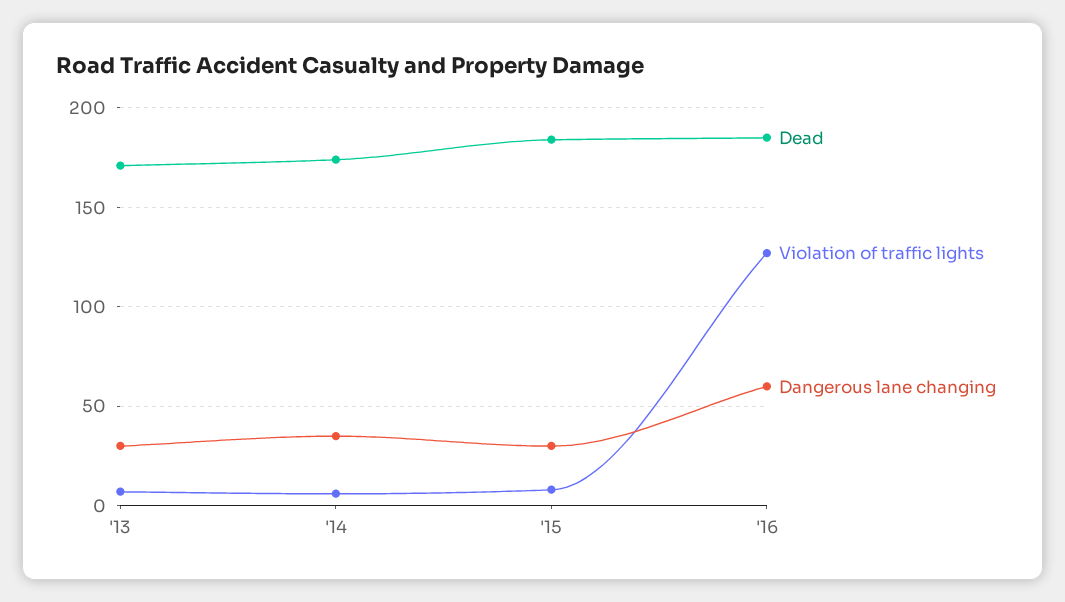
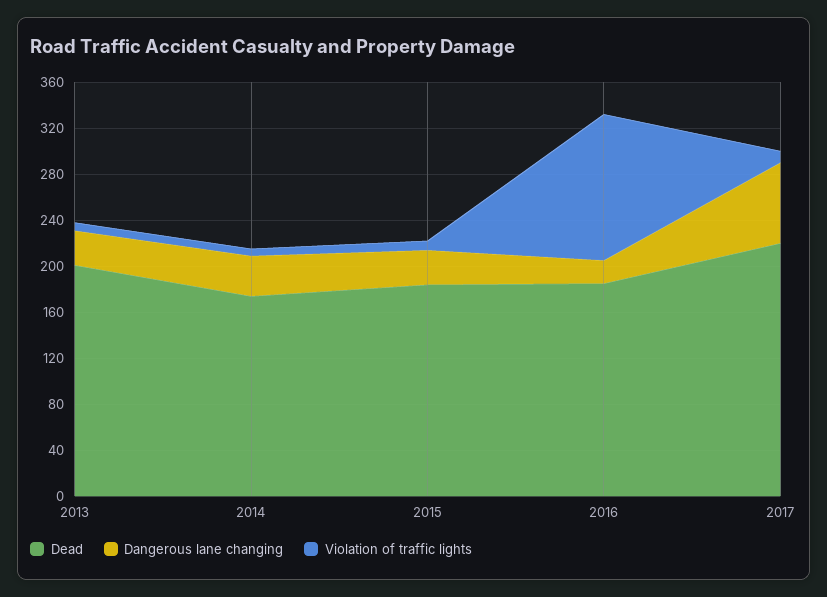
Dead, '13: 170 -> 200
Dangerous lane changing, '16: 60 -> 20
Dead, 2017: none -> 220
Dangerous lane changing, 2017: none -> 70
Violation of traffic lights, 2017: none -> 10

